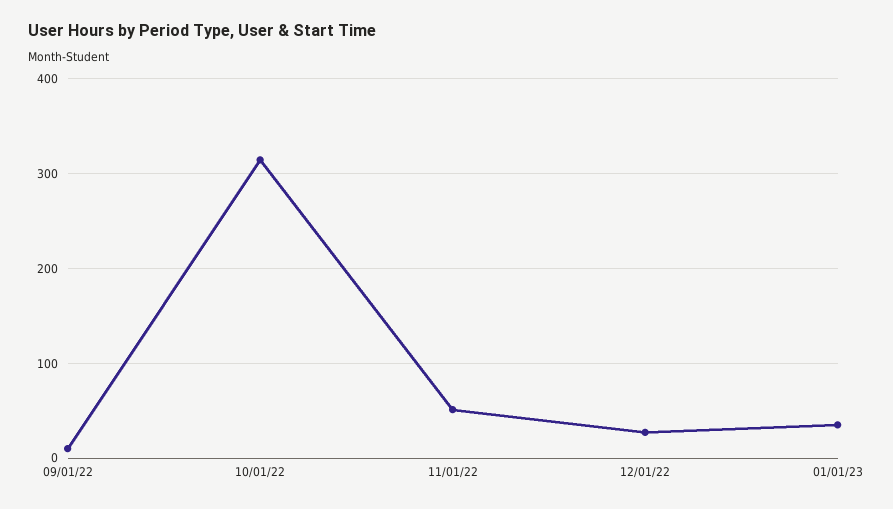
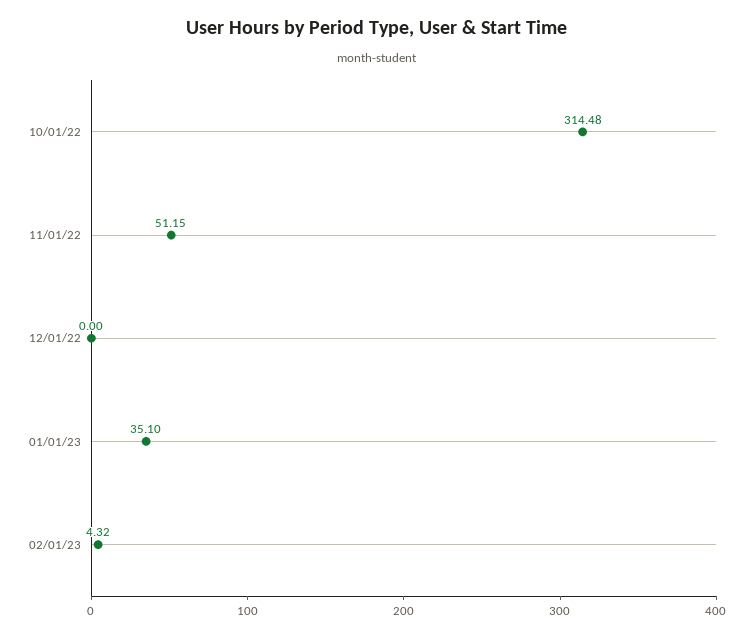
09/01/22: 10 -> none
12/01/22: 30 -> 0
02/01/23: none -> 4.32

